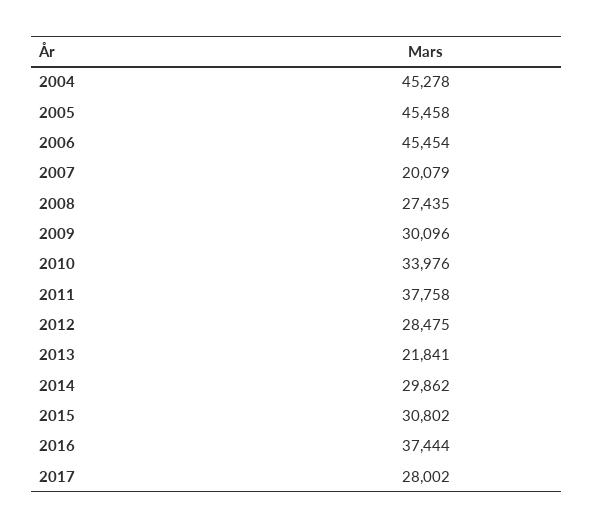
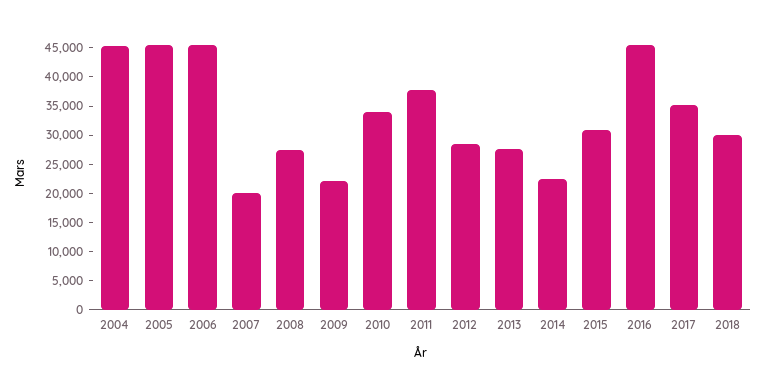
2009: 30096 -> 22500
2013: 21841 -> 27500
2014: 29862 -> 22500
2016: 37444 -> 45000
2017: 28002 -> 35000
2018: none -> 30000

